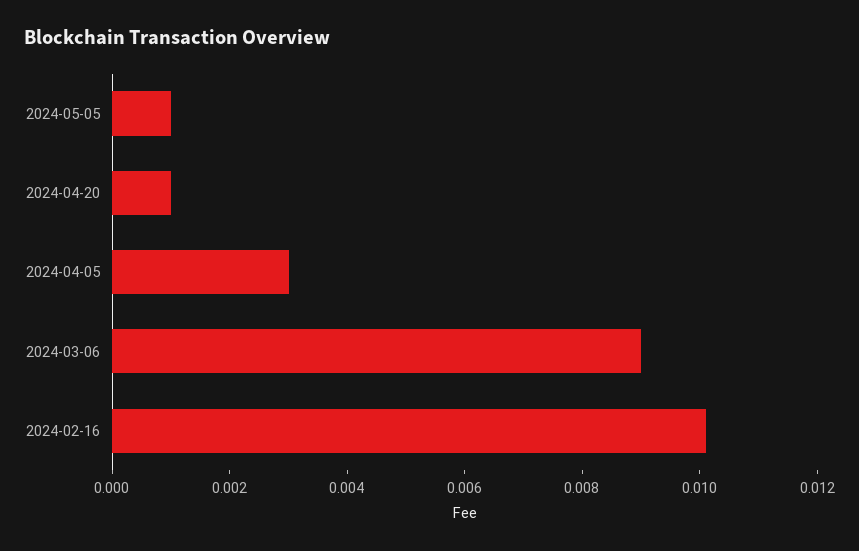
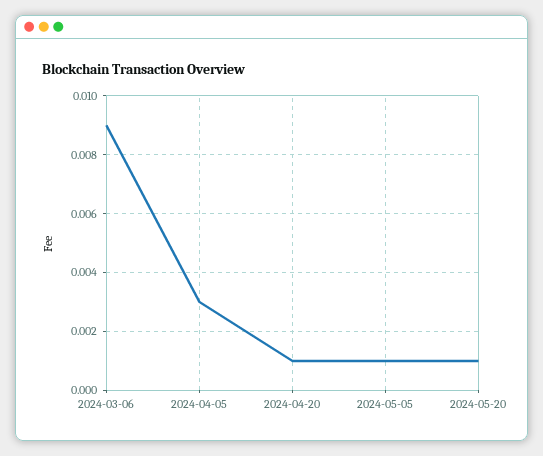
2024-02-16: 0.01 -> none
2024-05-20: none -> 0.001

